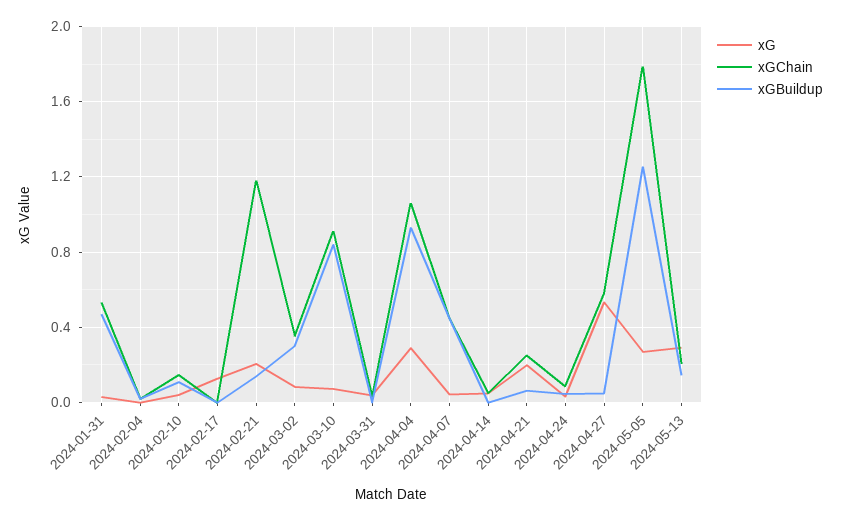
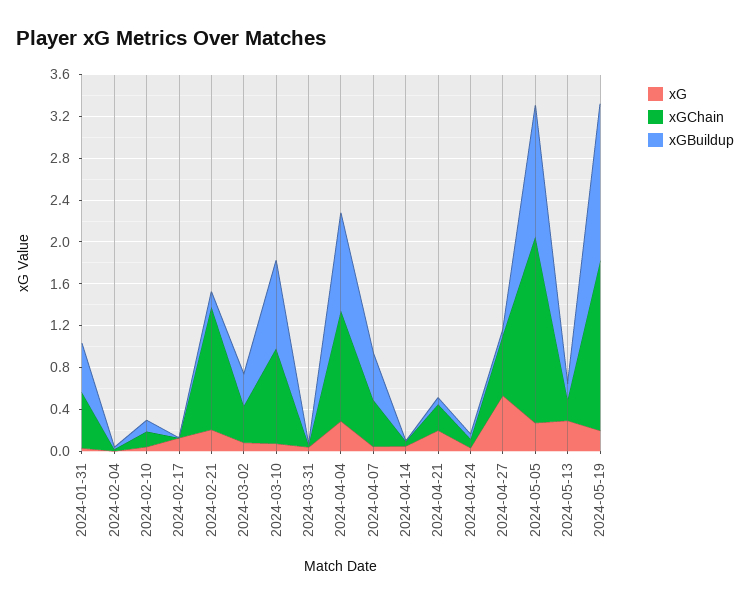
xG, 2024-05-19: none -> 0.2
xGChain, 2024-05-19: none -> 1.6
xGBuildup, 2024-05-19: none -> 1.5

